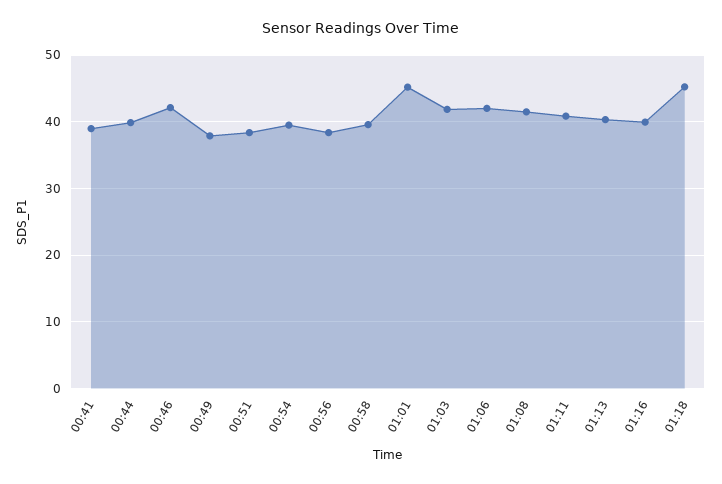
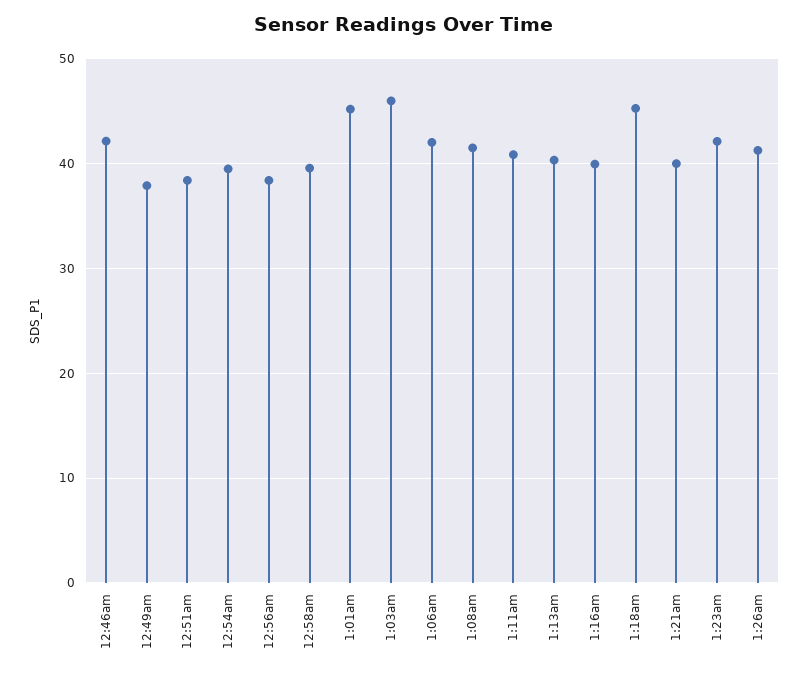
00:41: 39 -> none
00:44: 40 -> none
01:03: 42 -> 46
1:21am: none -> 40
1:23am: none -> 42
1:26am: none -> 41

